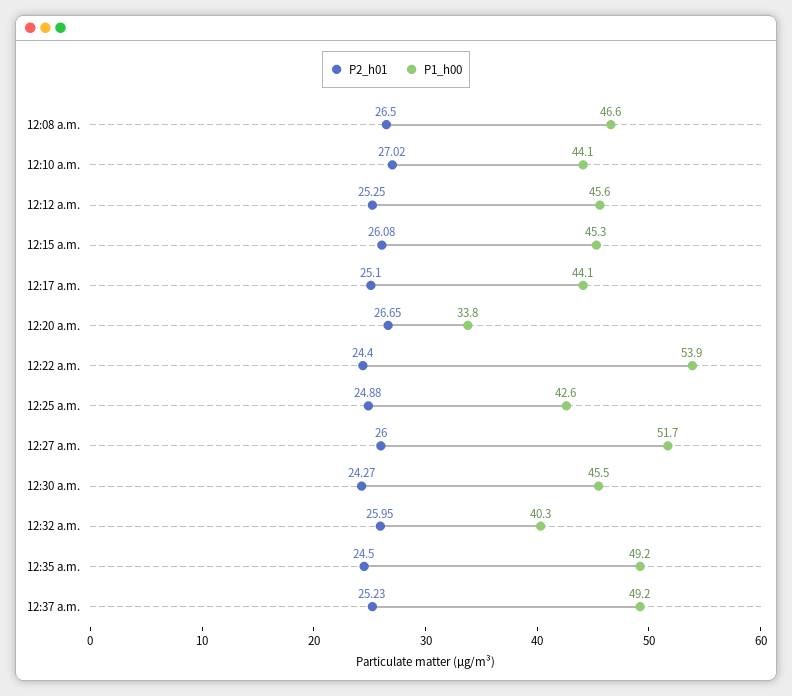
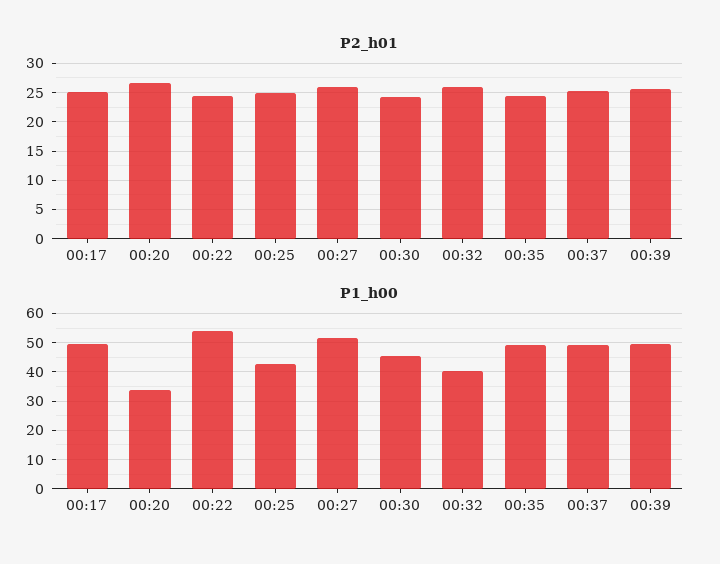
P2_h01, 12:08 a.m.: 26.5 -> none
P1_h00, 12:08 a.m.: 46.6 -> none
P2_h01, 12:10 a.m.: 27.02 -> none
P1_h00, 12:10 a.m.: 44.1 -> none
P2_h01, 12:12 a.m.: 25.25 -> none
P1_h00, 12:12 a.m.: 45.6 -> none
P2_h01, 12:15 a.m.: 26.08 -> none
P1_h00, 12:15 a.m.: 45.3 -> none
P1_h00, 12:17 a.m.: 44.1 -> 50
P2_h01, 00:39: none -> 25
P1_h00, 00:39: none -> 50

